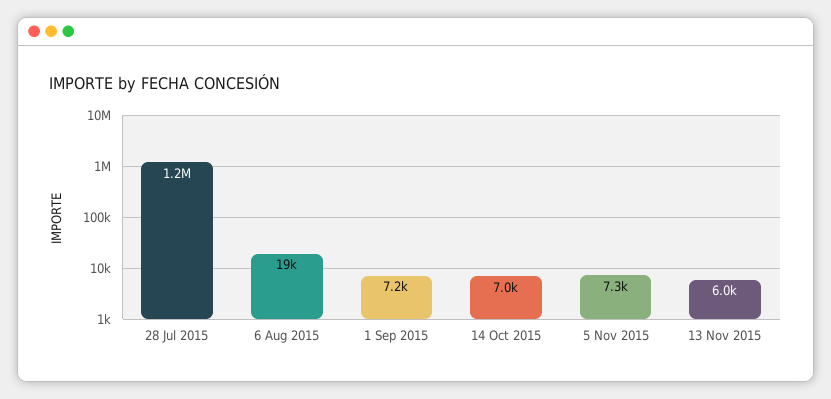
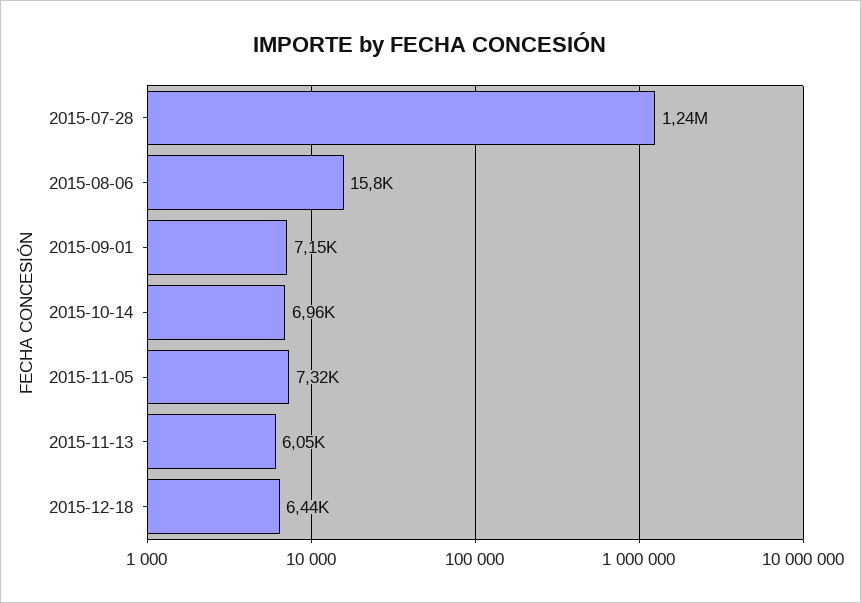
6 Aug 2015: 19000 -> 15800
2015-12-18: none -> 6440

